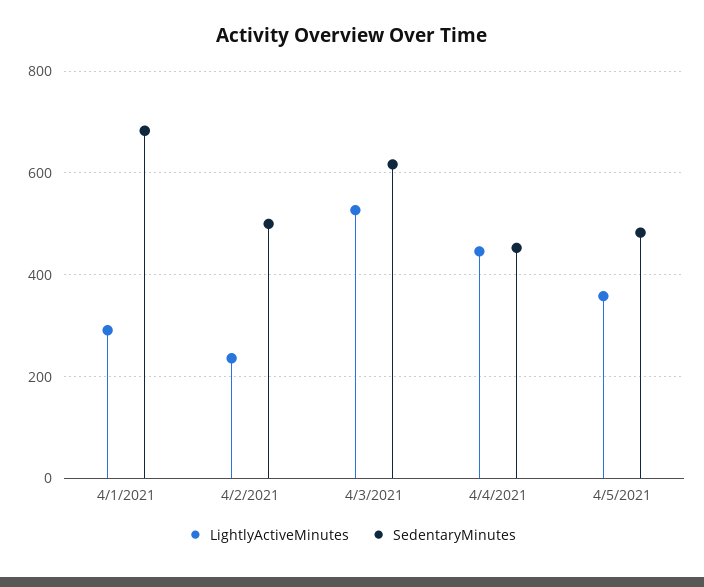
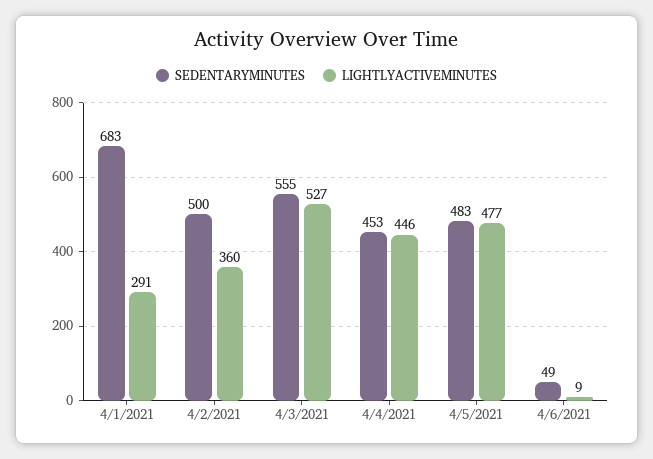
LightlyActiveMinutes, 4/2/2021: 240 -> 360
SedentaryMinutes, 4/3/2021: 620 -> 555
LightlyActiveMinutes, 4/5/2021: 360 -> 477
SedentaryMinutes, 4/6/2021: none -> 49
LightlyActiveMinutes, 4/6/2021: none -> 9

